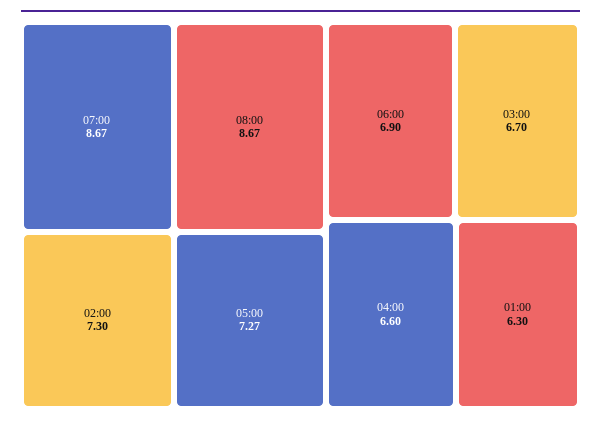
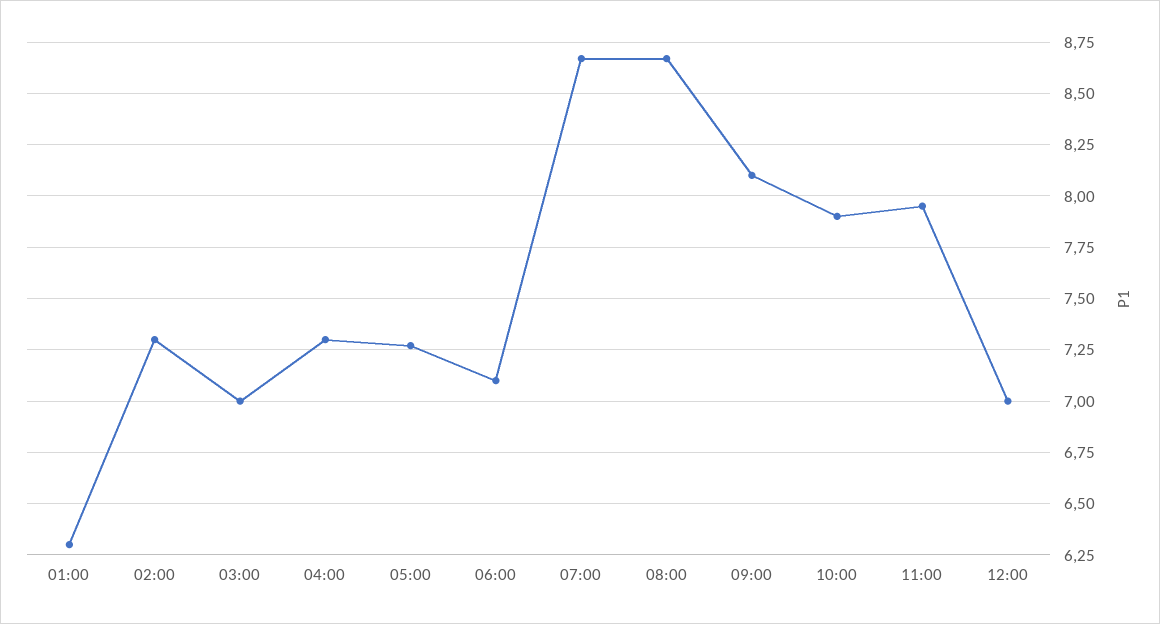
06:00: 6.9 -> 7.1
03:00: 6.7 -> 7
04:00: 6.6 -> 7.3
09:00: none -> 8.1
10:00: none -> 7.9
11:00: none -> 7.95
12:00: none -> 7

